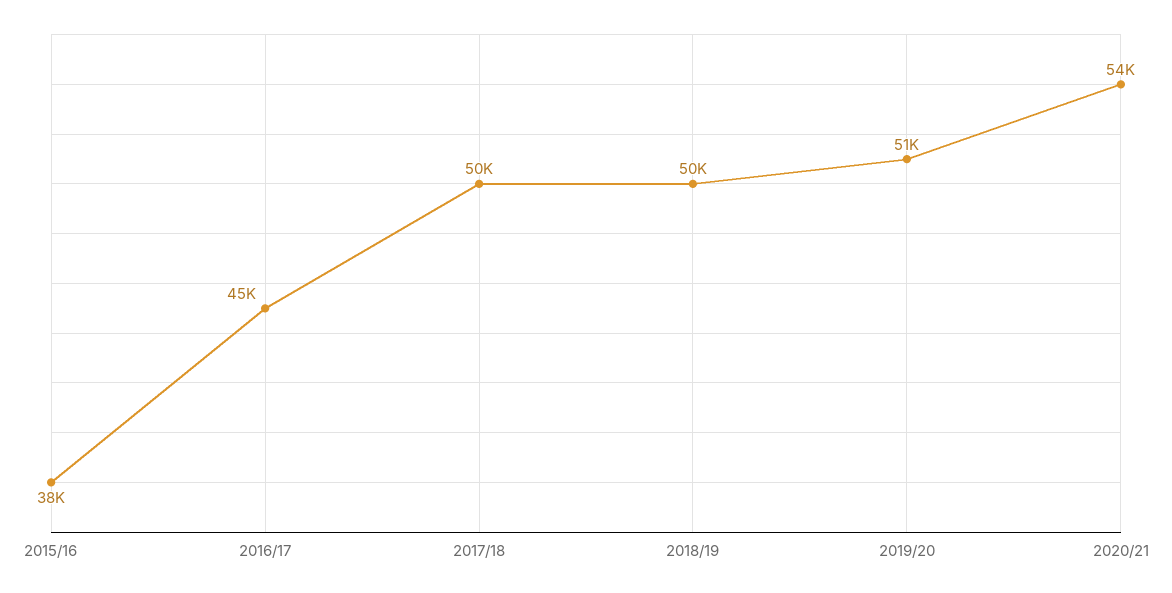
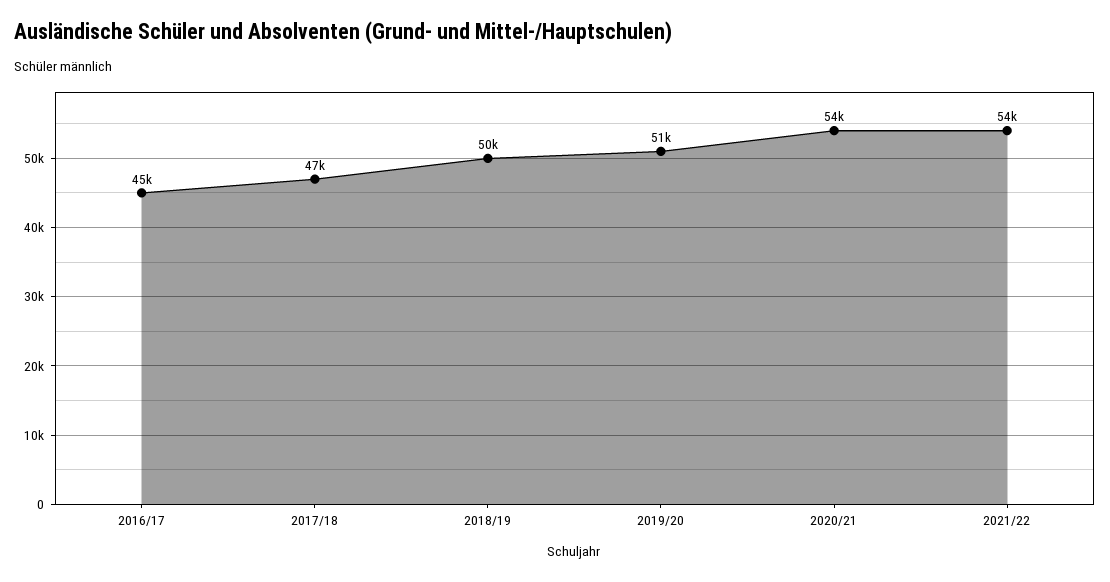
2015/16: 38000 -> none
2017/18: 50000 -> 47000
2021/22: none -> 54000

